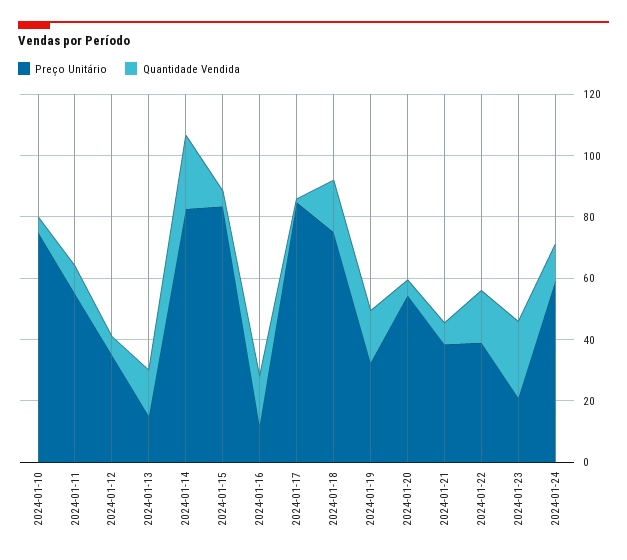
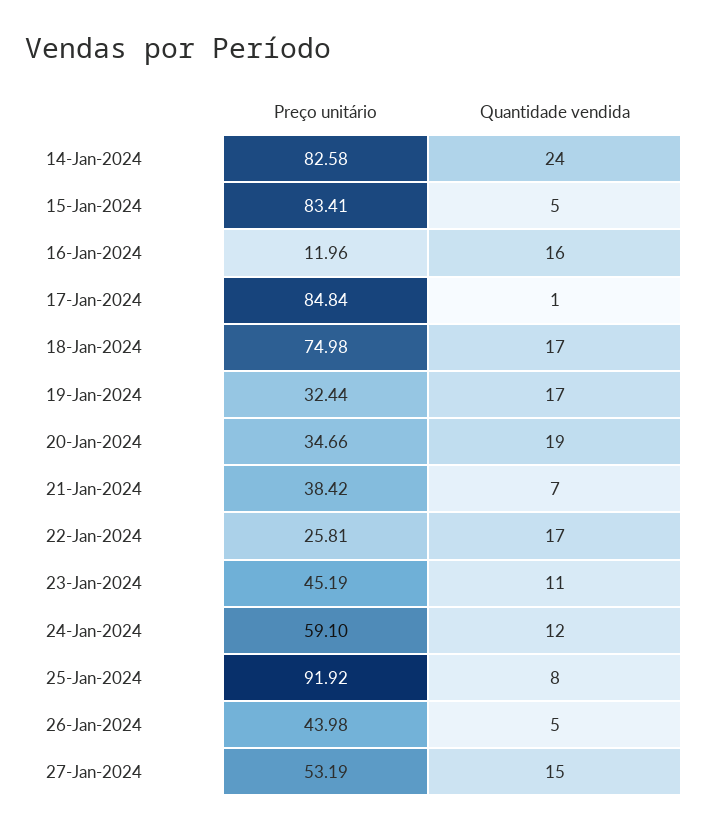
Preço Unitário, 2024-01-10: 75 -> none
Quantidade Vendida, 2024-01-10: 5 -> none
Preço Unitário, 2024-01-11: 55 -> none
Quantidade Vendida, 2024-01-11: 10 -> none
Preço Unitário, 2024-01-12: 35 -> none
Quantidade Vendida, 2024-01-12: 5 -> none
Preço Unitário, 2024-01-13: 15 -> none
Quantidade Vendida, 2024-01-13: 15 -> none
Preço Unitário, 2024-01-20: 55 -> 34.66
Quantidade Vendida, 2024-01-20: 5 -> 19
Preço Unitário, 2024-01-22: 40 -> 25.81
Preço Unitário, 2024-01-23: 20 -> 45.19
Quantidade Vendida, 2024-01-23: 25 -> 11
Preço Unitário, 25-Jan-2024: none -> 91.92
Quantidade Vendida, 25-Jan-2024: none -> 8
Preço Unitário, 26-Jan-2024: none -> 43.98
Quantidade Vendida, 26-Jan-2024: none -> 5
Preço Unitário, 27-Jan-2024: none -> 53.19
Quantidade Vendida, 27-Jan-2024: none -> 15

